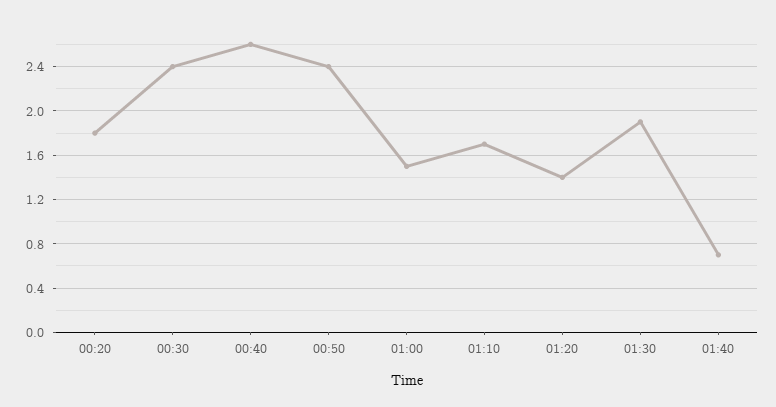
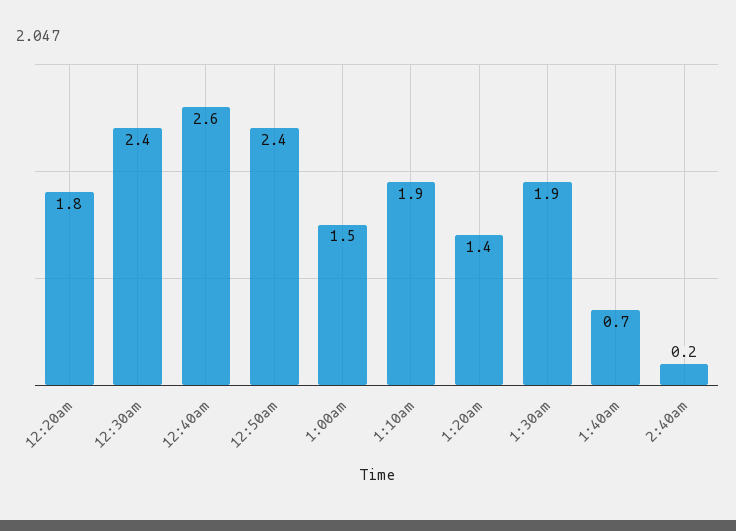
01:10: 1.7 -> 1.9
2:40am: none -> 0.2

